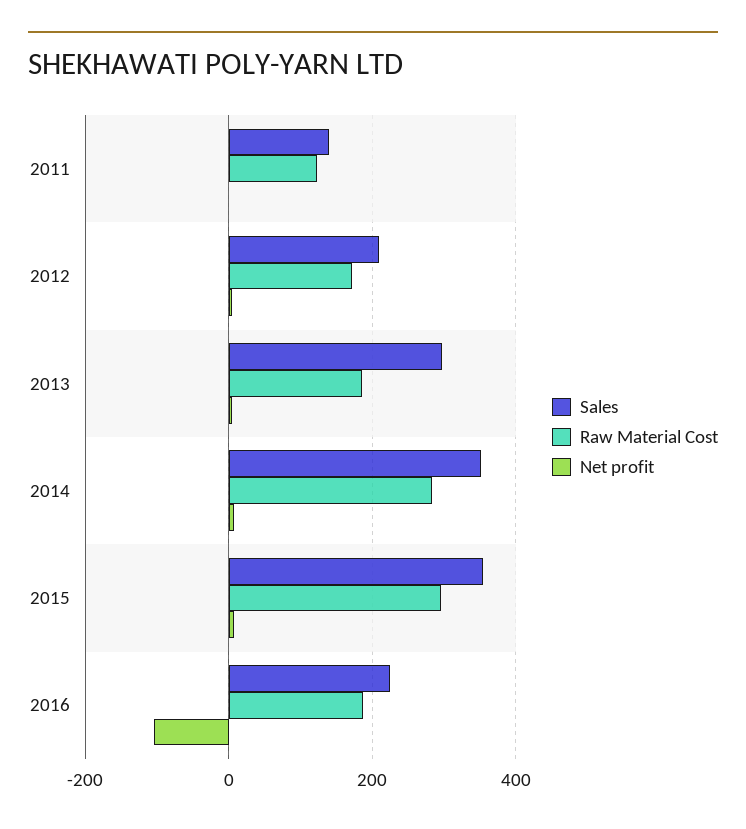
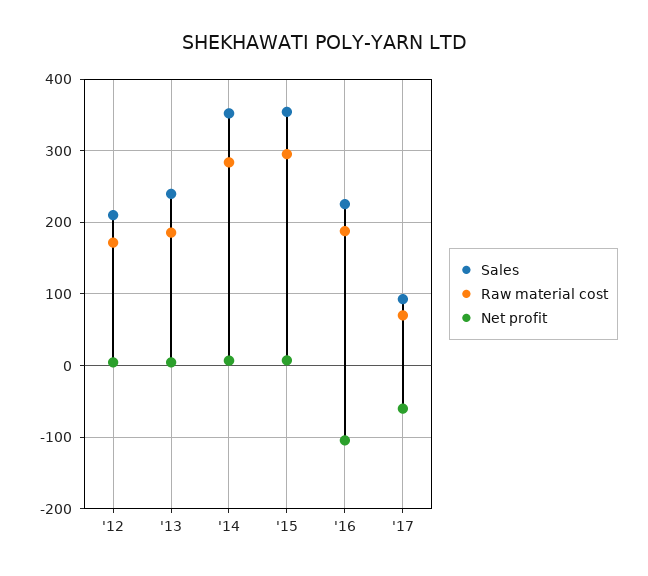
Sales, 2011: 140 -> none
Raw Material Cost, 2011: 120 -> none
Net profit, 2011: 0 -> none
Sales, 2013: 300 -> 240
Sales, '17: none -> 90
Raw Material Cost, '17: none -> 70
Net profit, '17: none -> -60

